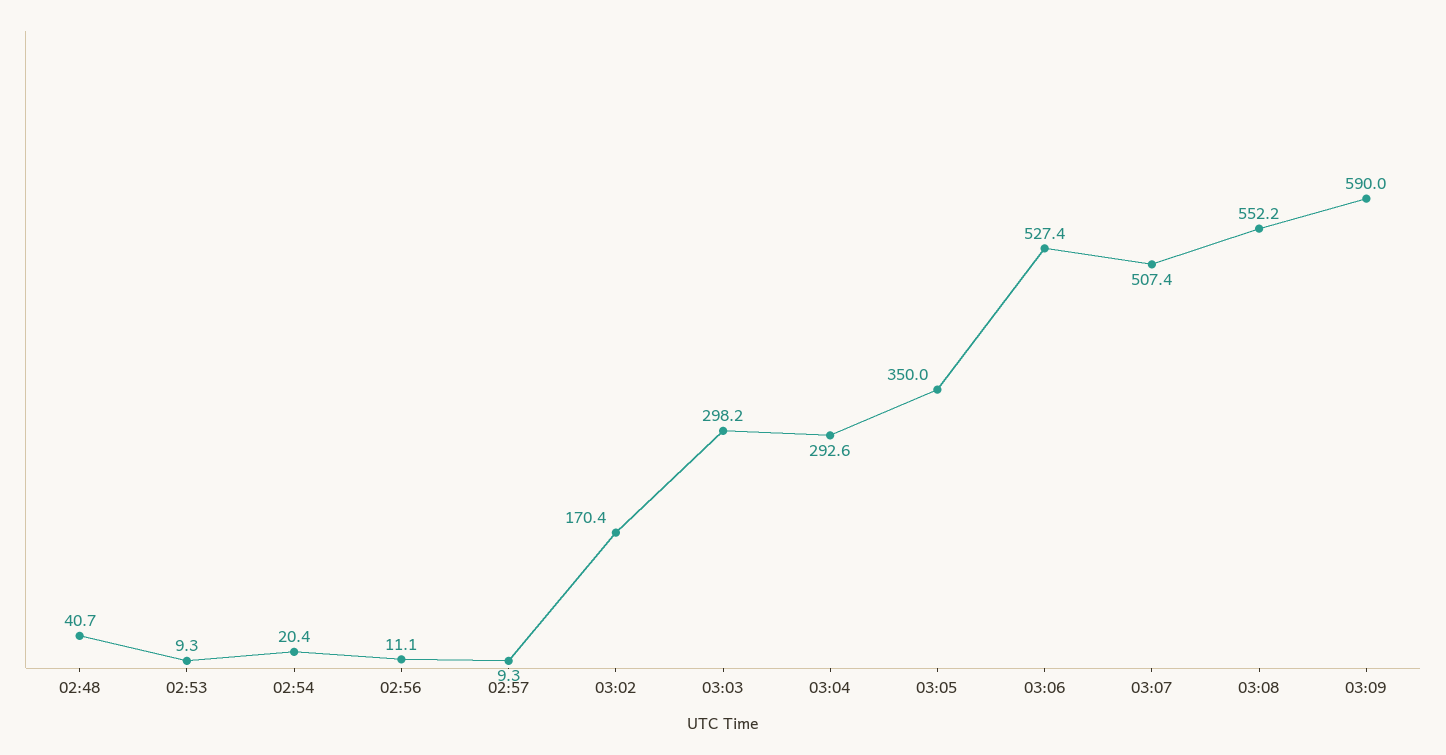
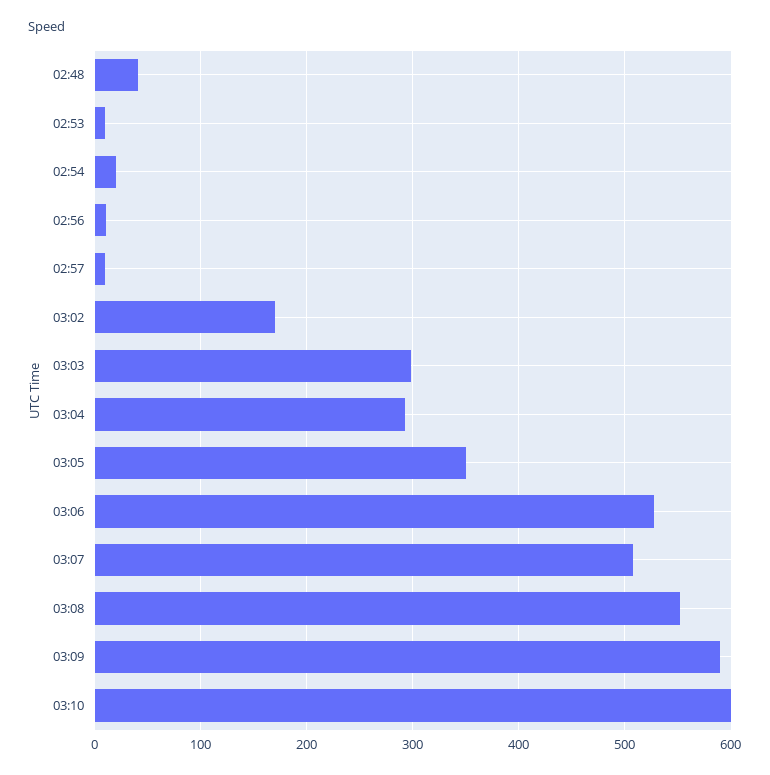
03:10: none -> 600

